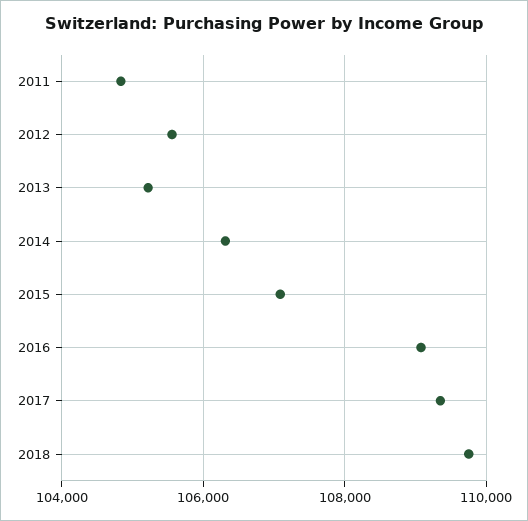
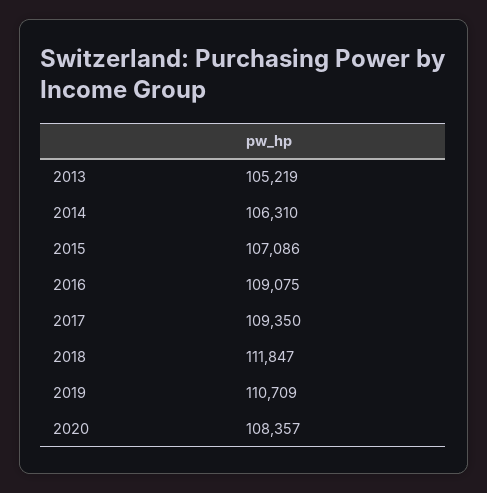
2011: 104800 -> none
2012: 105600 -> none
2018: 109800 -> 111847
2019: none -> 110709
2020: none -> 108357

